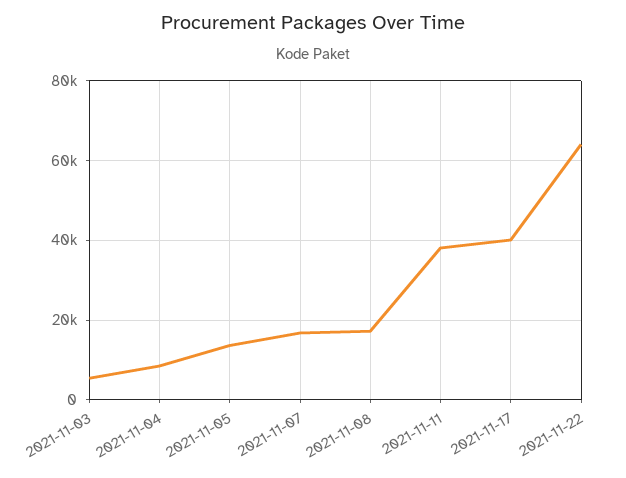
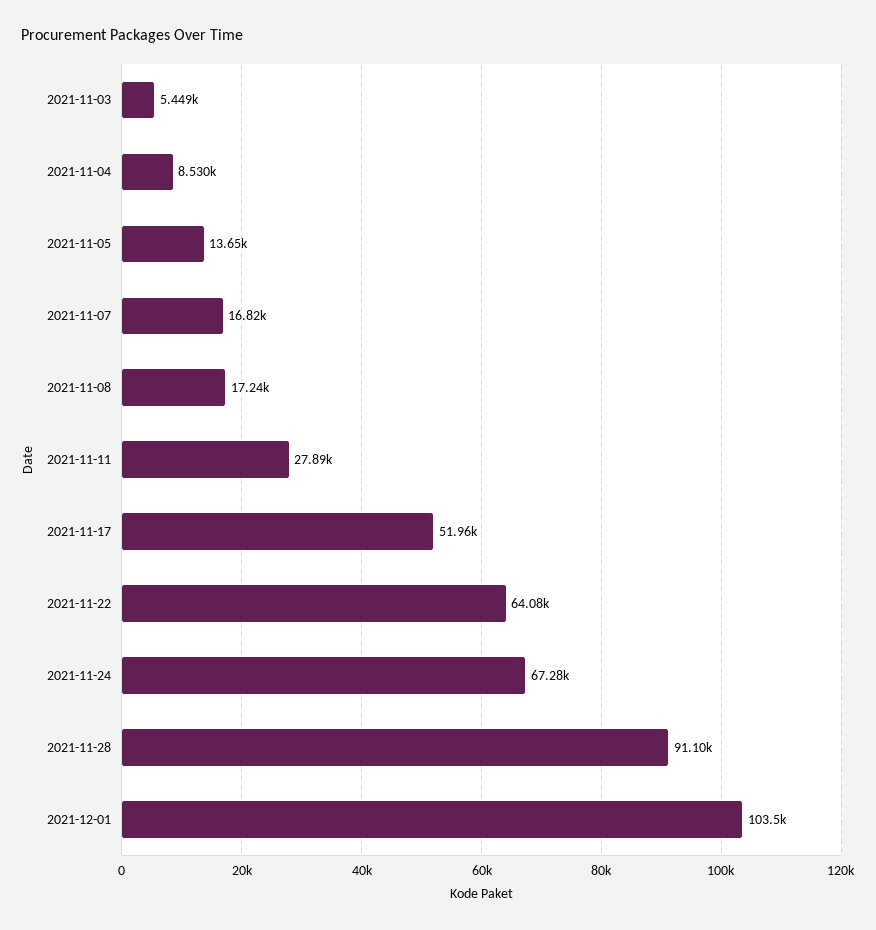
2021-11-11: 38000 -> 27890
2021-11-17: 40000 -> 51960
2021-11-24: none -> 67280
2021-11-28: none -> 91100
2021-12-01: none -> 103500

